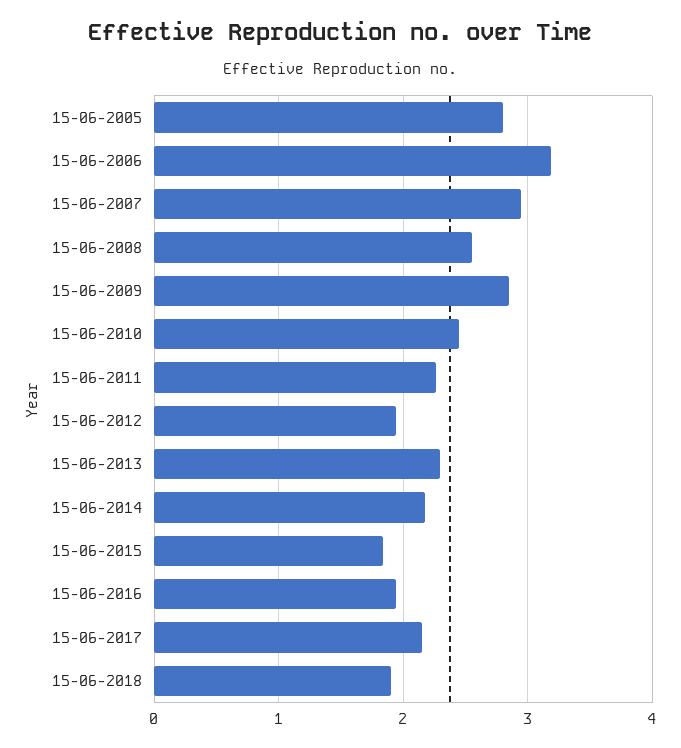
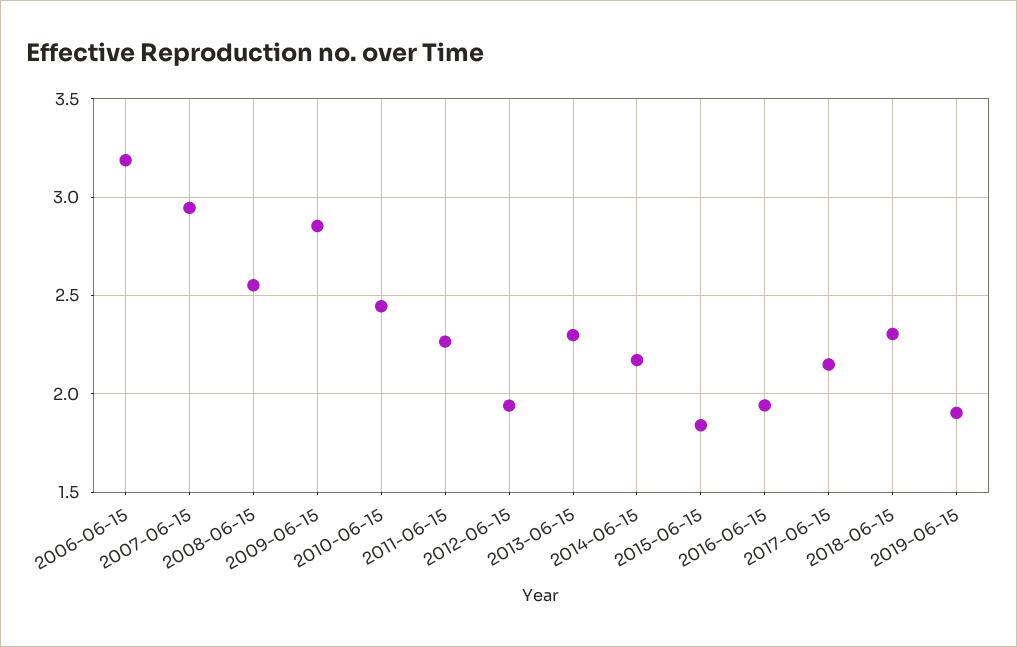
15-06-2005: 2.8 -> none
15-06-2018: 1.9 -> 2.3
2019-06-15: none -> 1.9

